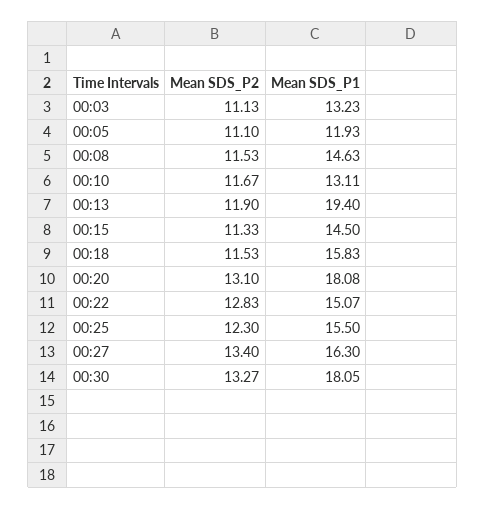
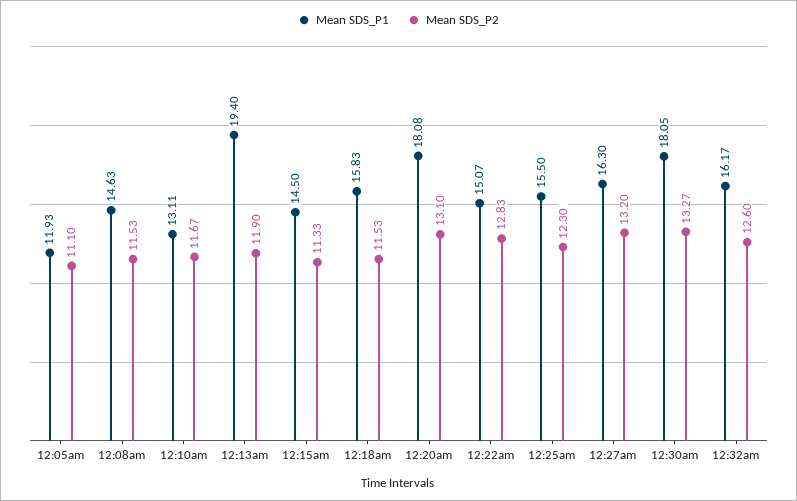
Mean SDS_P2, 00:03: 11.13 -> none
Mean SDS_P1, 00:03: 13.23 -> none
Mean SDS_P2, 00:27: 13.4 -> 13.2
Mean SDS_P1, 12:32am: none -> 16.17
Mean SDS_P2, 12:32am: none -> 12.6

